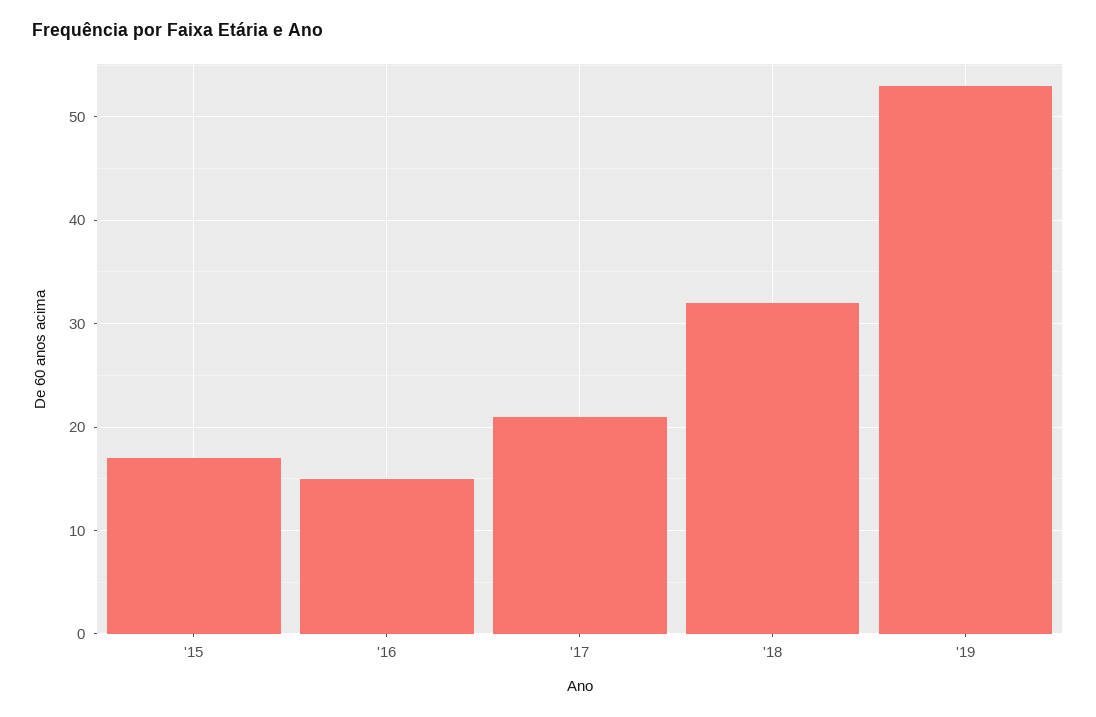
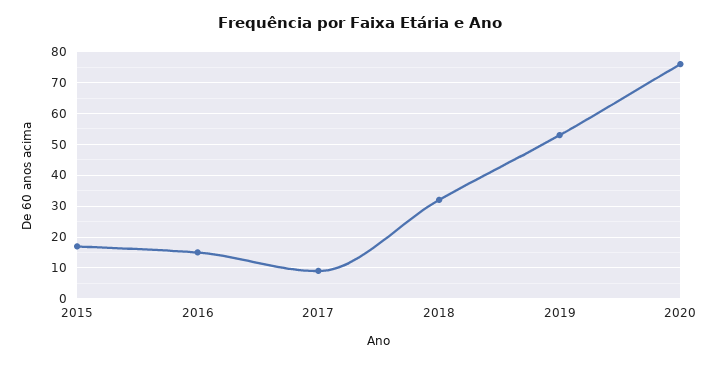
'17: 21 -> 10
2020: none -> 75

